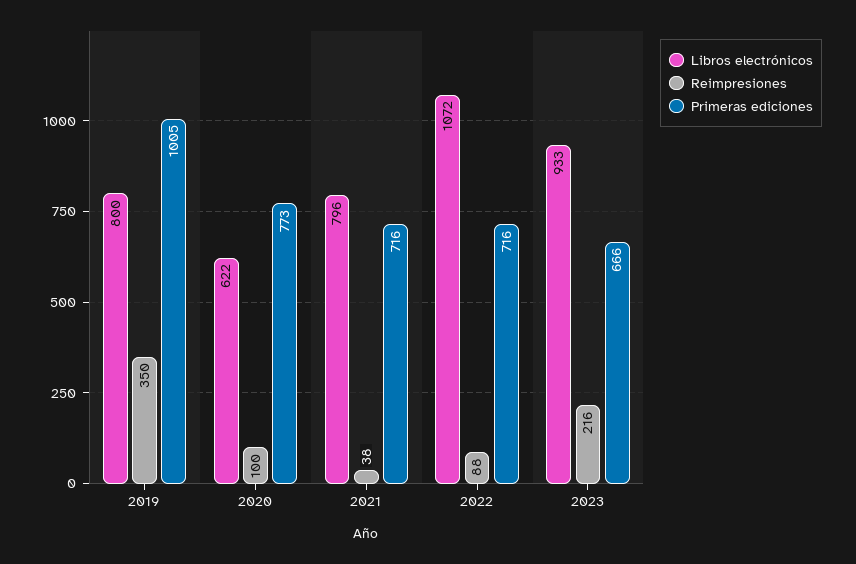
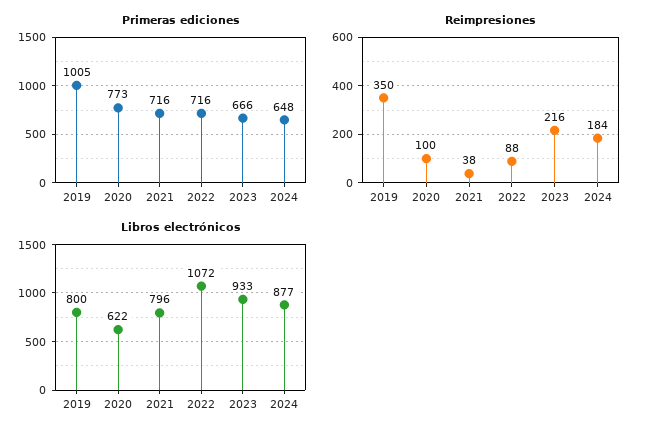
Primeras ediciones, 2024: none -> 648
Reimpresiones, 2024: none -> 184
Libros electrónicos, 2024: none -> 877

